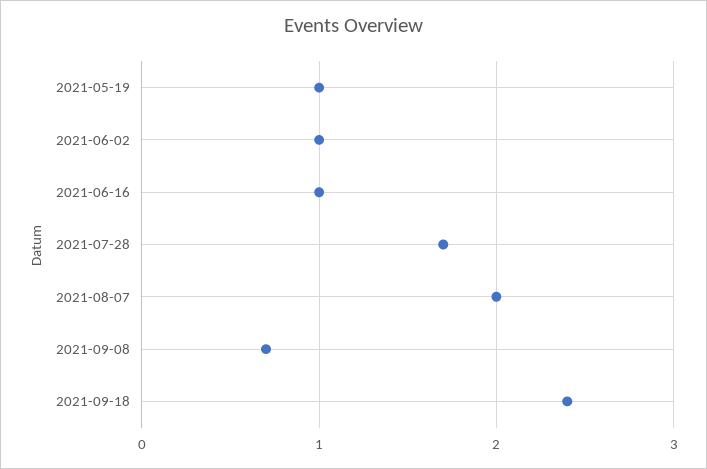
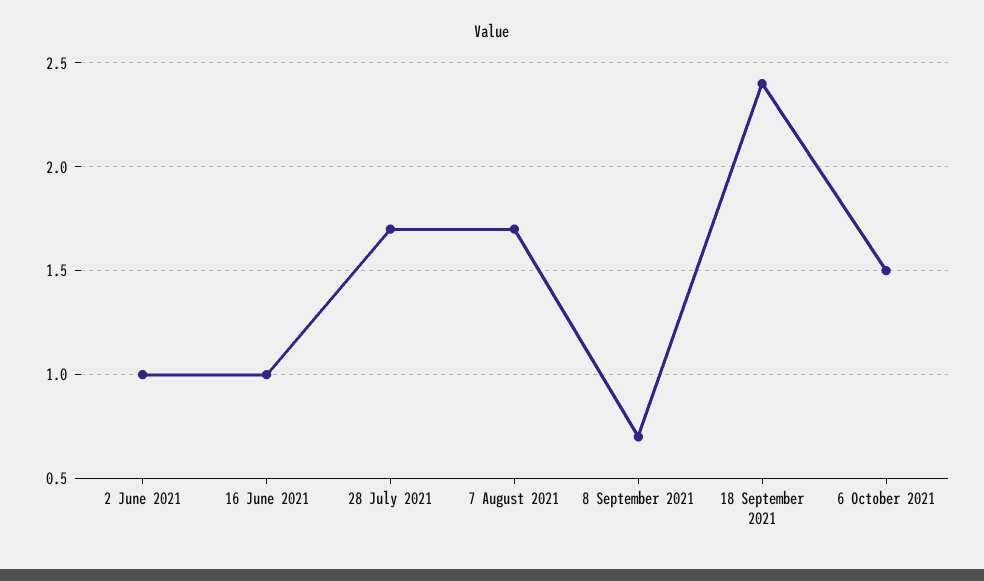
2021-05-19: 1 -> none
2021-08-07: 2 -> 1.7
6 October 2021: none -> 1.5

